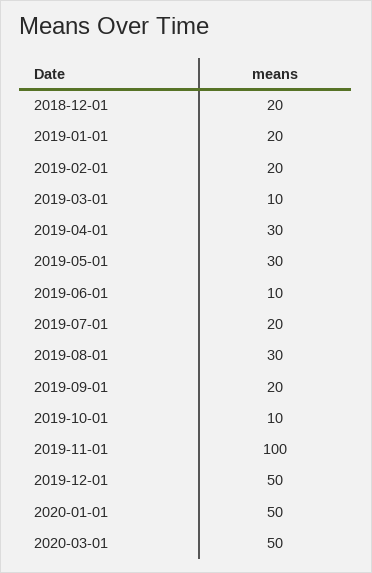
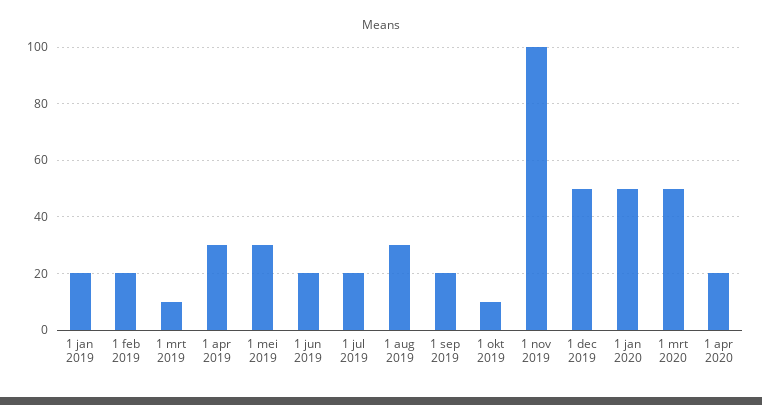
2018-12-01: 20 -> none
2019-06-01: 10 -> 20
1 apr 2020: none -> 20

